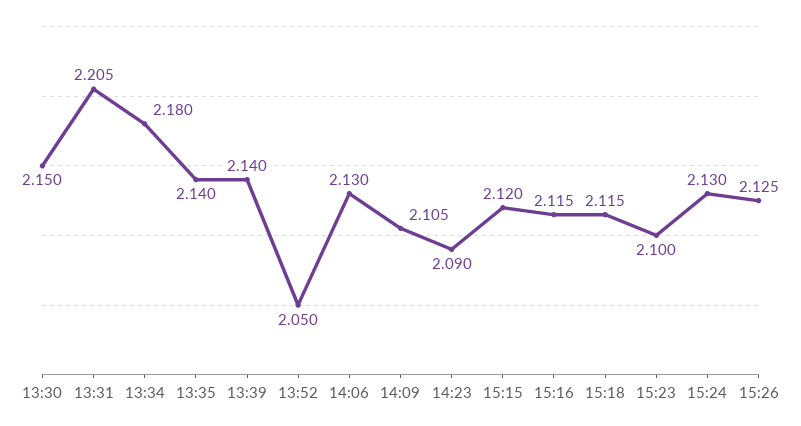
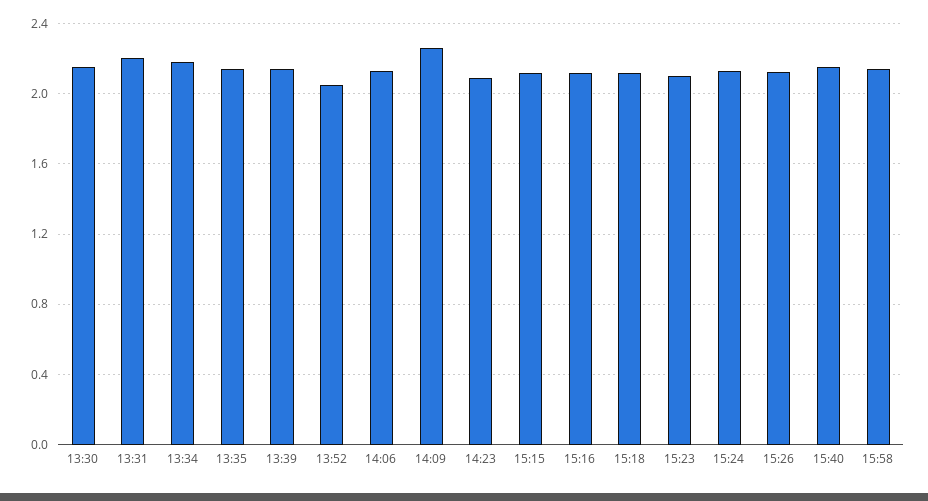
14:09: 2.105 -> 2.25
15:40: none -> 2.15
15:58: none -> 2.15

